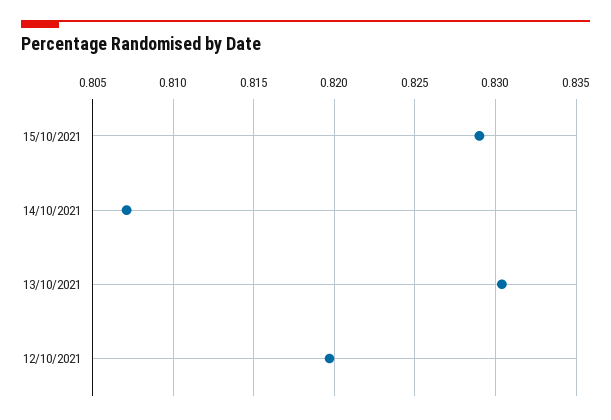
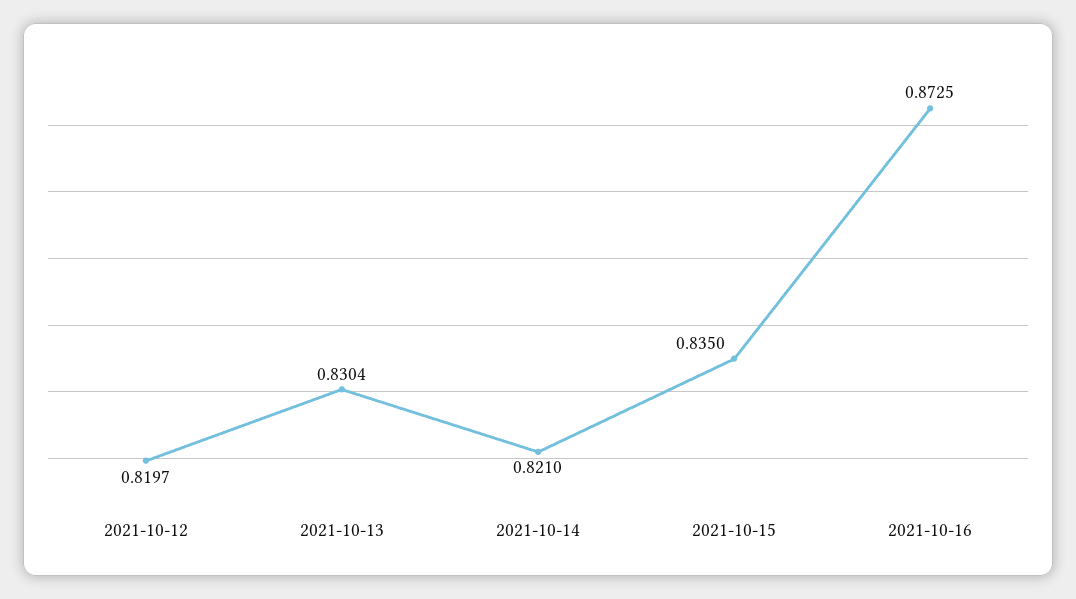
15/10/2021: 0.829 -> 0.835
14/10/2021: 0.807 -> 0.821
2021-10-16: none -> 0.8725

